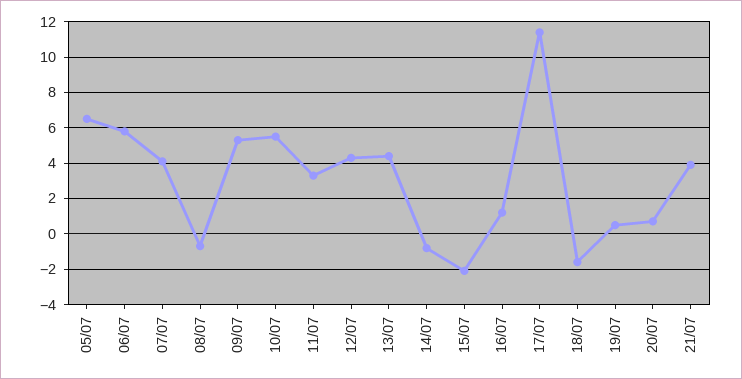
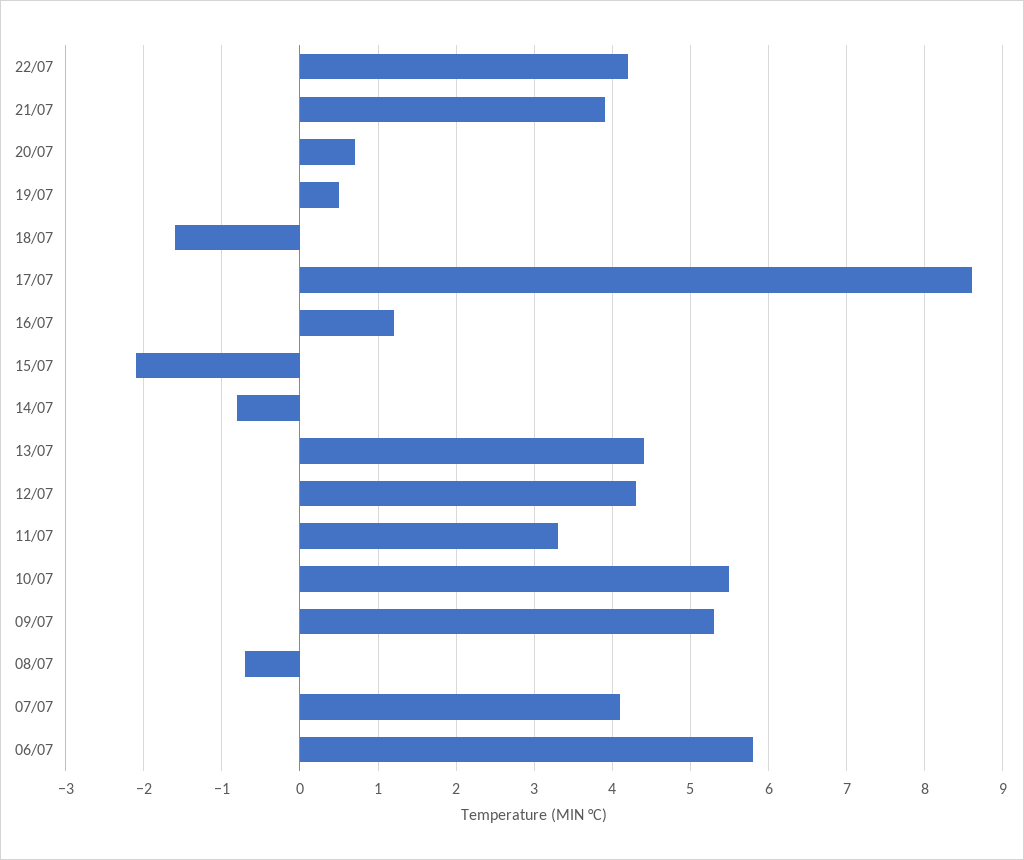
05/07: 6.5 -> none
17/07: 11.5 -> 8.6
22/07: none -> 4.2

